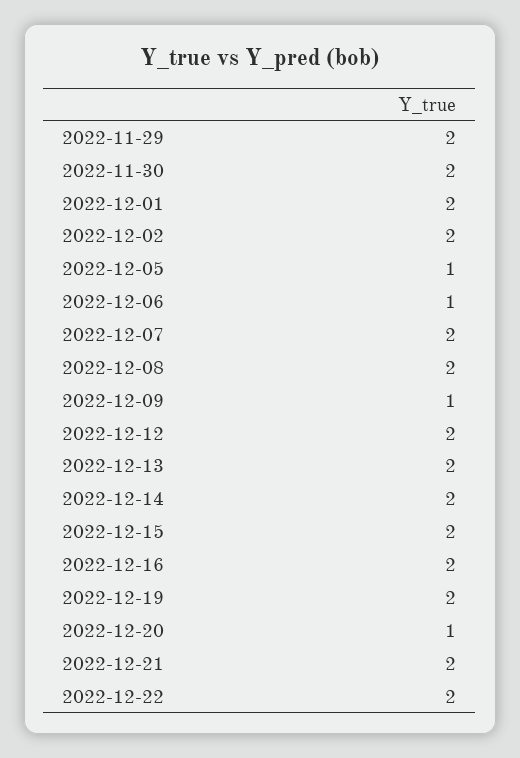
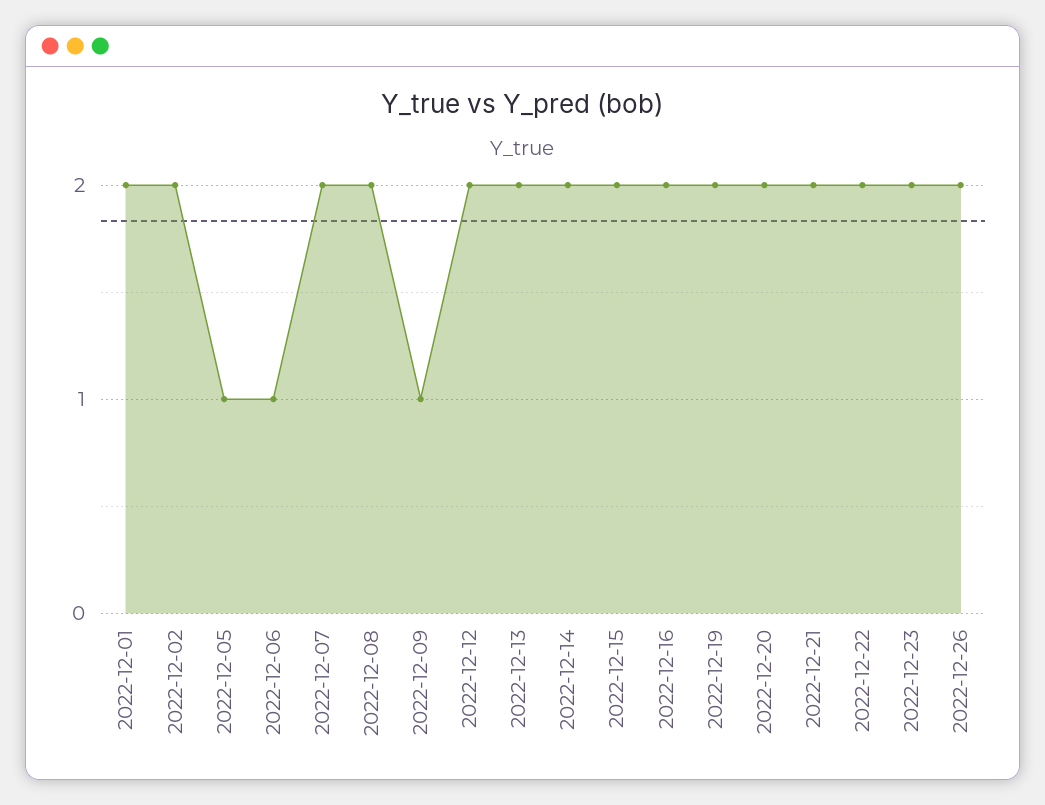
2022-11-29: 2 -> none
2022-11-30: 2 -> none
2022-12-20: 1 -> 2
2022-12-23: none -> 2
2022-12-26: none -> 2

